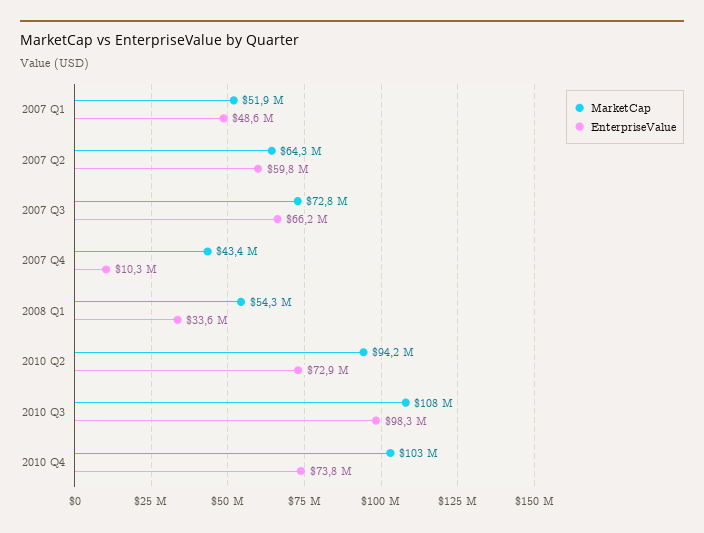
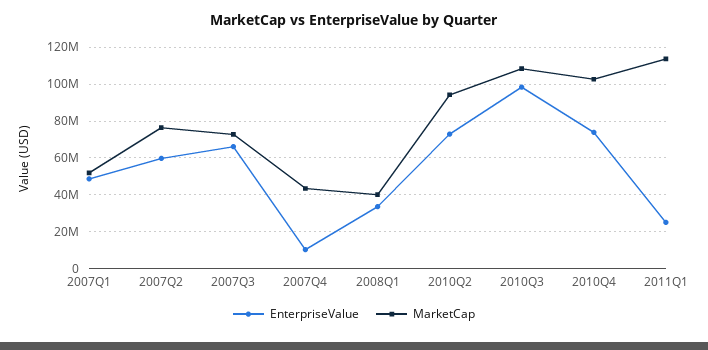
MarketCap, 2007 Q2: 64300000 -> 75000000
MarketCap, 2008 Q1: 54300000 -> 40000000
EnterpriseValue, 2011Q1: none -> 25000000
MarketCap, 2011Q1: none -> 115000000

